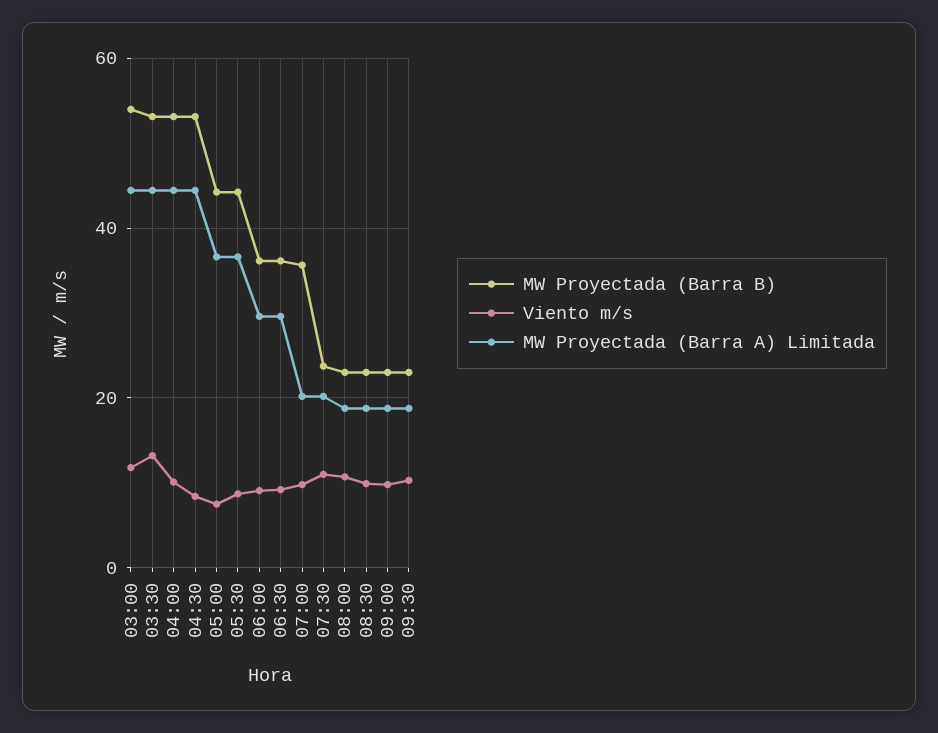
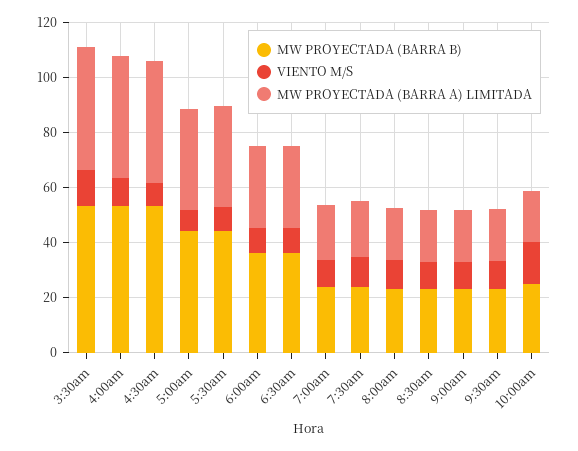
MW Proyectada (Barra B), 03:00: 54 -> none
Viento m/s, 03:00: 12 -> none
MW Proyectada (Barra A) Limitada, 03:00: 44 -> none
MW Proyectada (Barra B), 07:00: 36 -> 25
MW Proyectada (Barra B), 10:00am: none -> 25
Viento m/s, 10:00am: none -> 15
MW Proyectada (Barra A) Limitada, 10:00am: none -> 20

